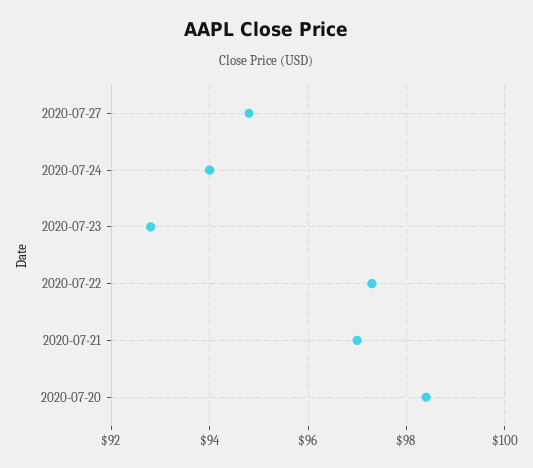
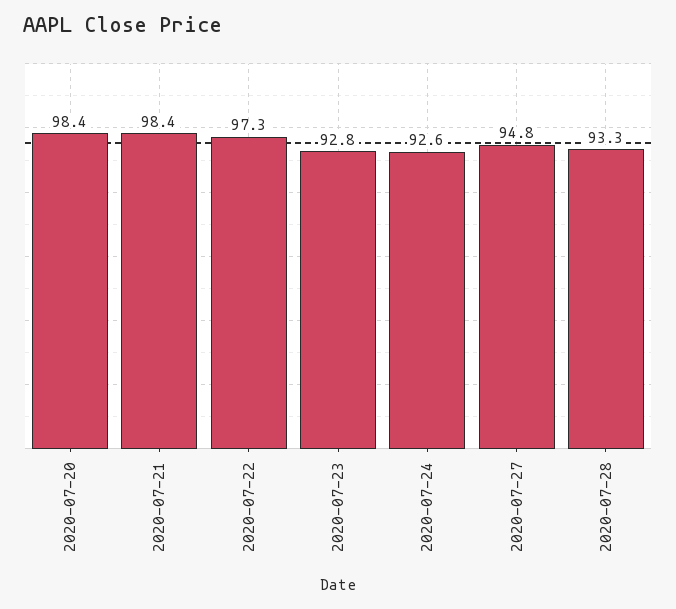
2020-07-24: 94 -> 92.6
2020-07-21: 97 -> 98.4
2020-07-28: none -> 93.3

